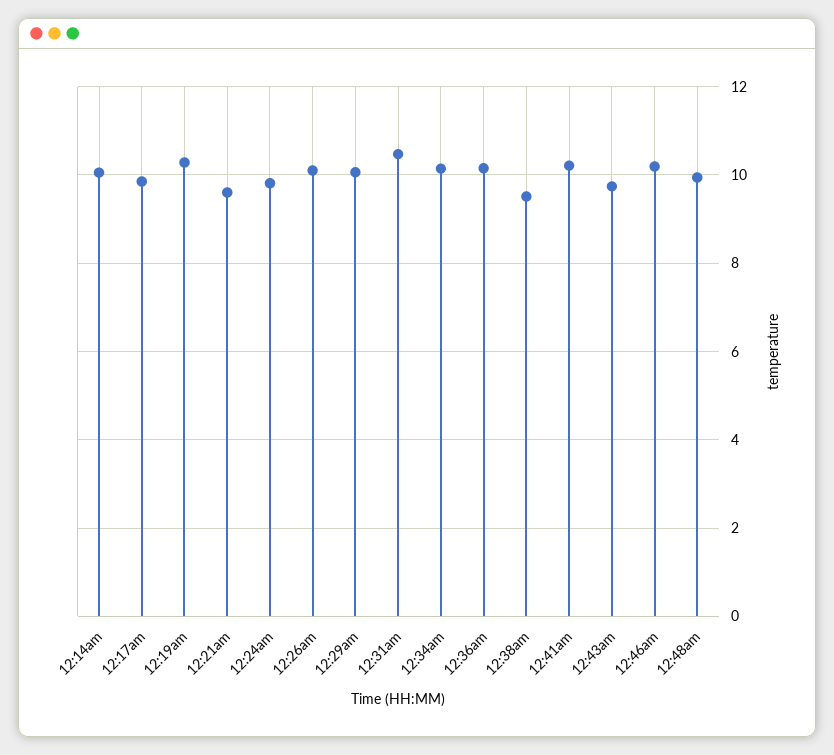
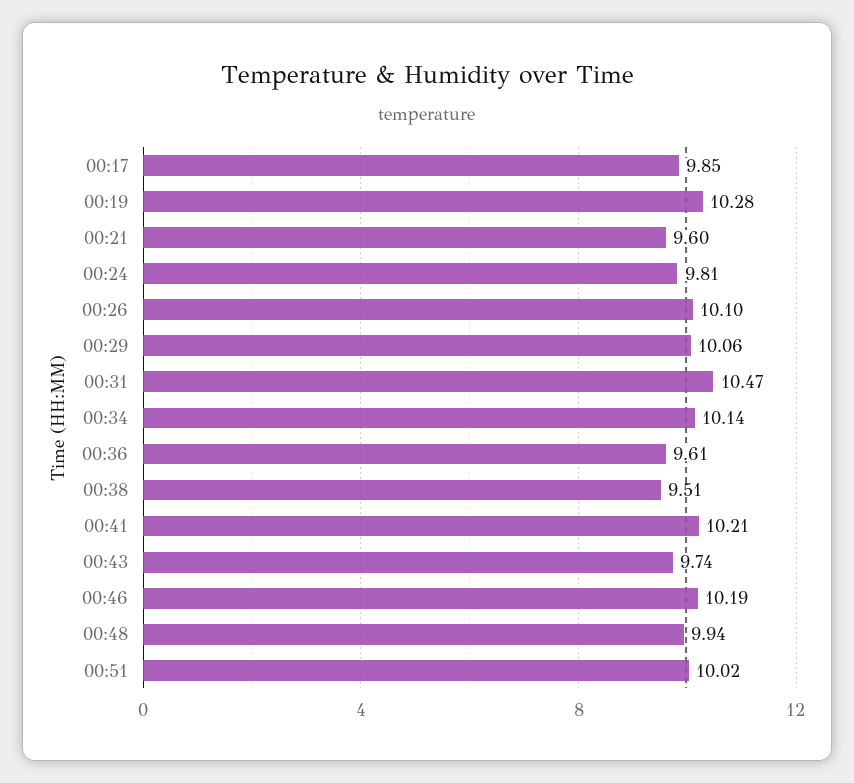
12:14am: 10 -> none
12:36am: 10.2 -> 9.61
00:51: none -> 10.02

